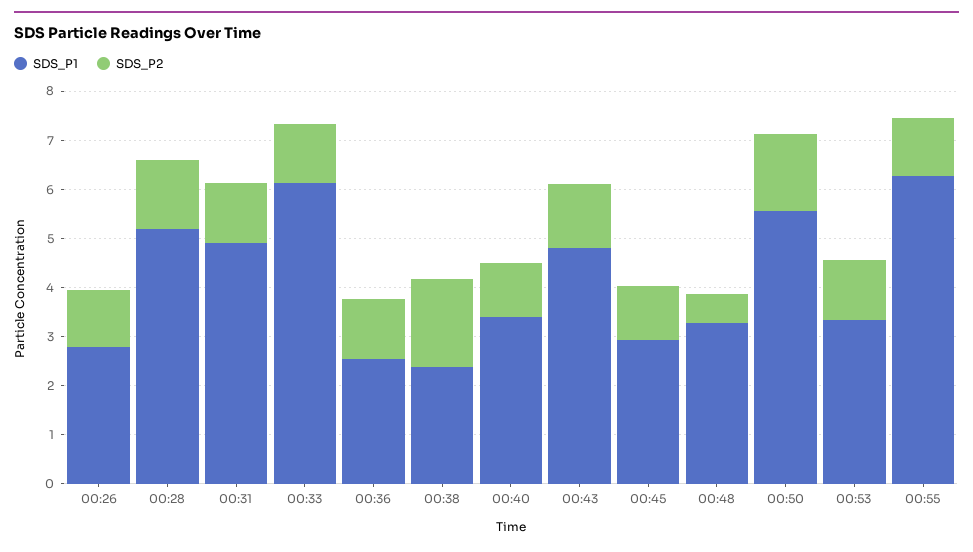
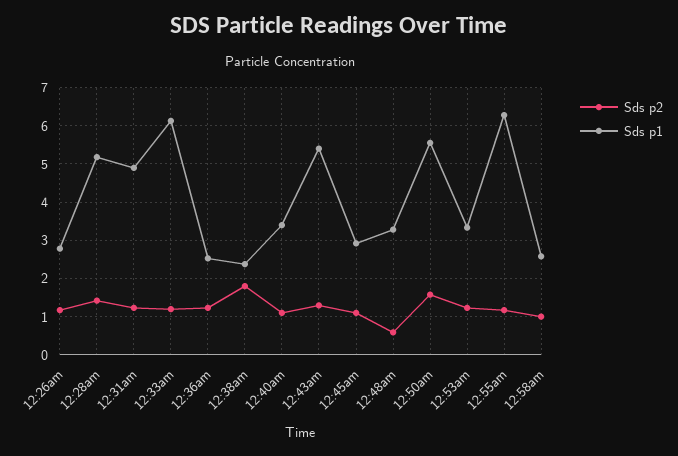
SDS_P1, 00:43: 4.8 -> 5.4
SDS_P2, 12:58am: none -> 1
SDS_P1, 12:58am: none -> 2.6

